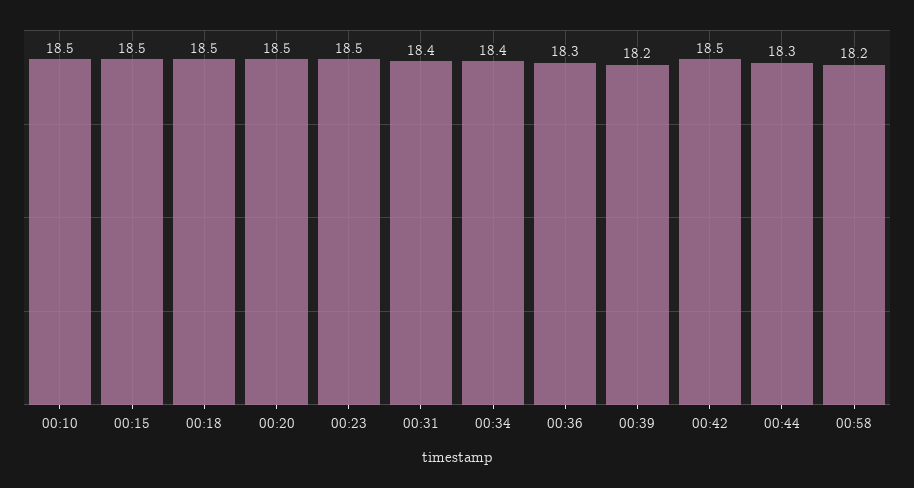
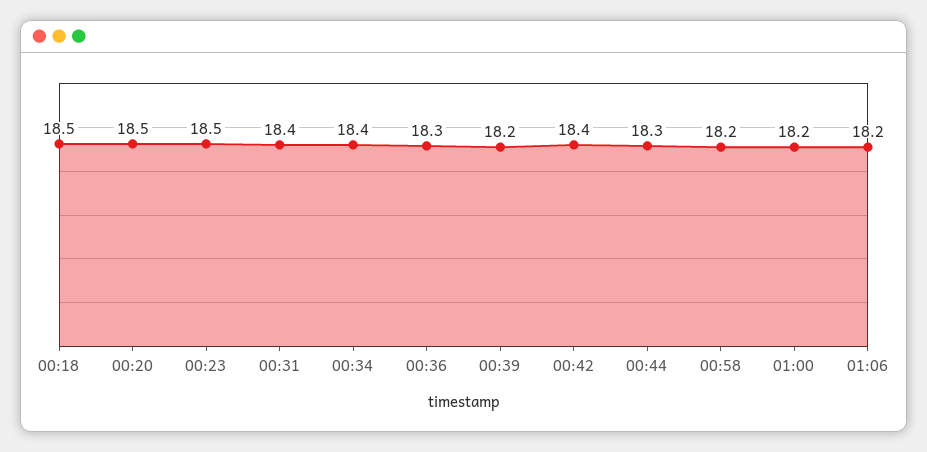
00:10: 18.5 -> none
00:15: 18.5 -> none
00:42: 18.5 -> 18.4
01:00: none -> 18.2
01:06: none -> 18.2

